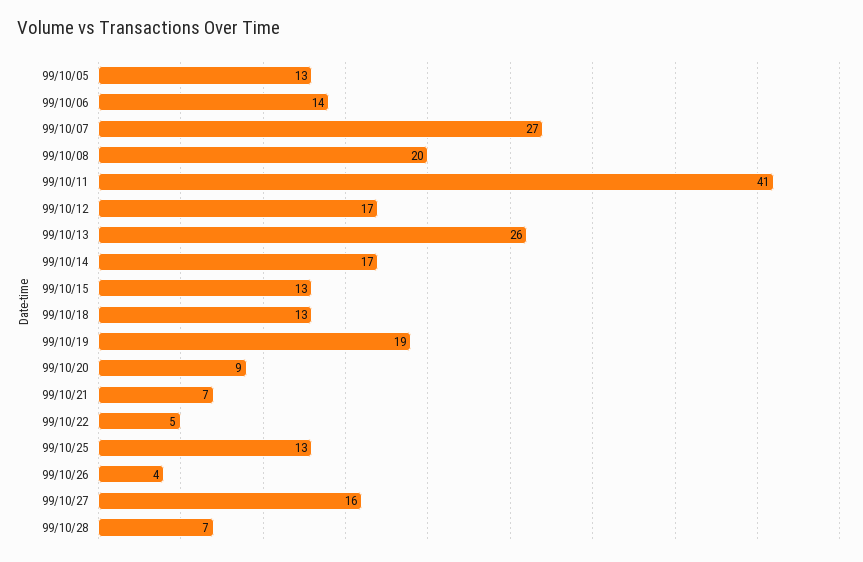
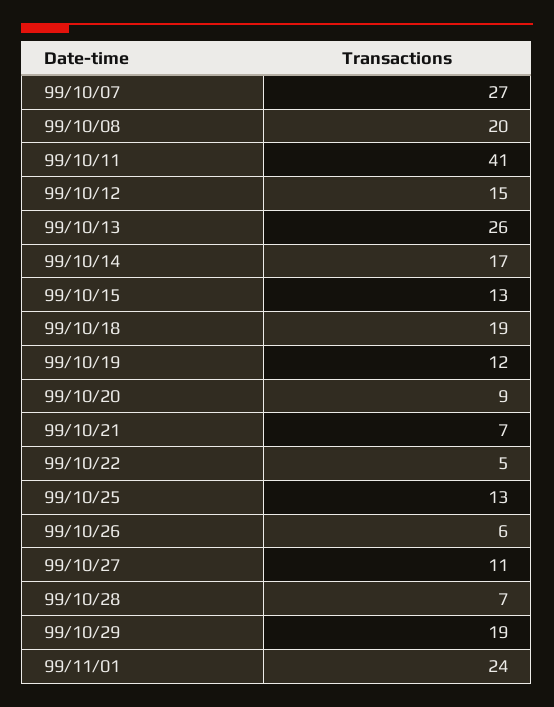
99/10/05: 13 -> none
99/10/06: 14 -> none
99/10/12: 17 -> 15
99/10/18: 13 -> 19
99/10/19: 19 -> 12
99/10/26: 4 -> 6
99/10/27: 16 -> 11
99/10/29: none -> 19
99/11/01: none -> 24

